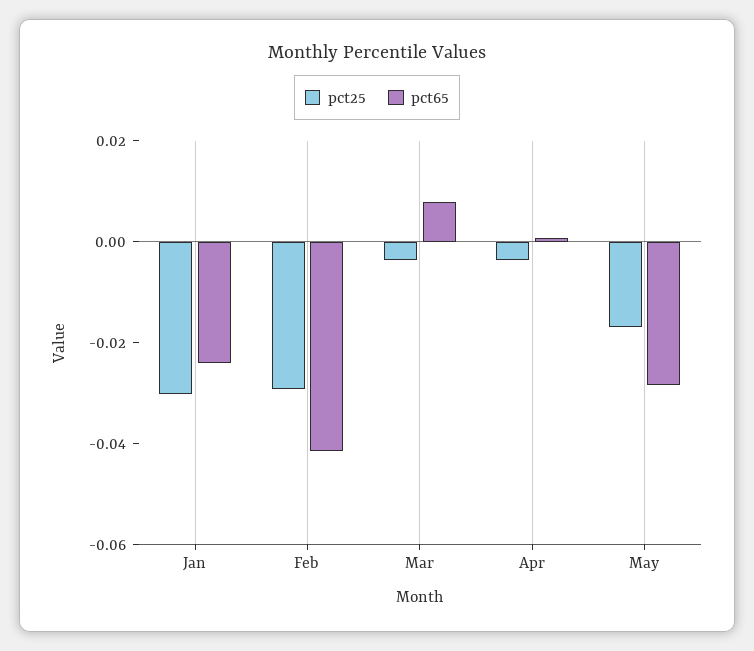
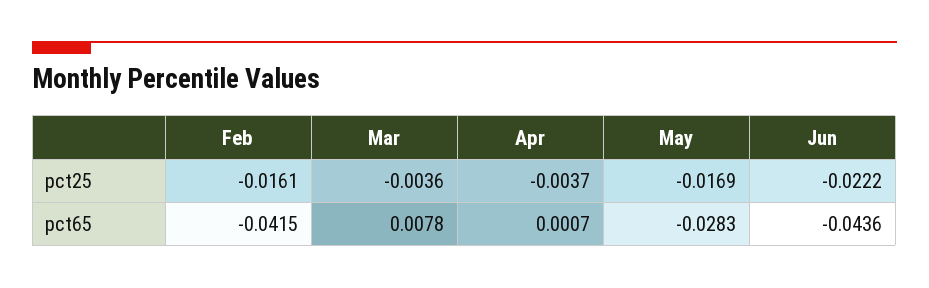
pct25, Jan: -0.03 -> none
pct65, Jan: -0.025 -> none
pct25, Feb: -0.03 -> -0.0161
pct25, Jun: none -> -0.0222
pct65, Jun: none -> -0.0436

